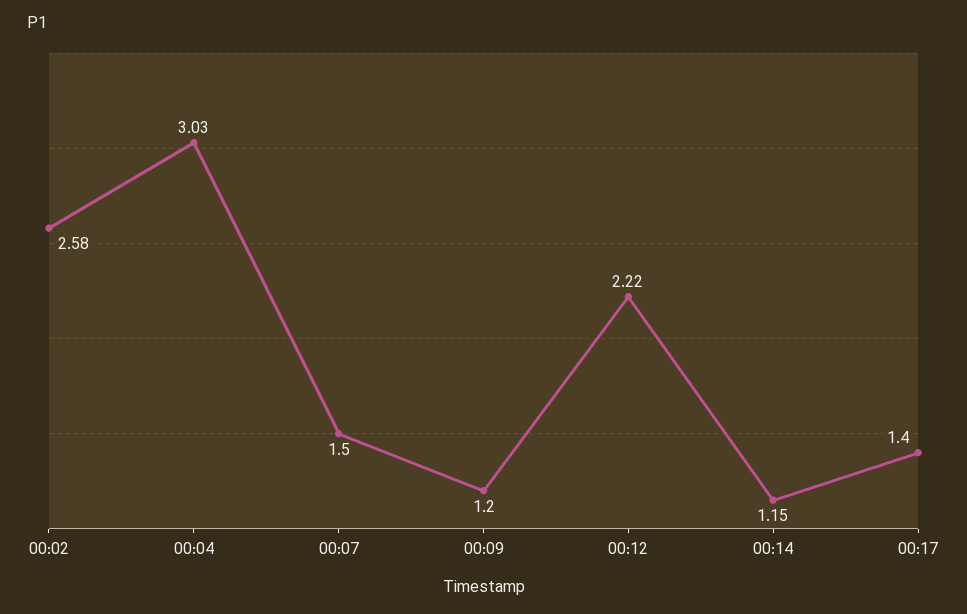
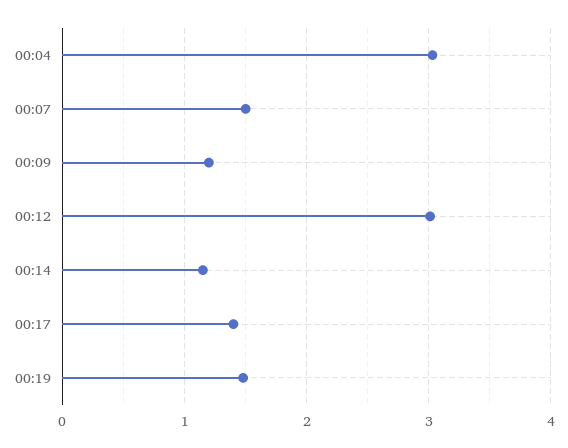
00:02: 2.58 -> none
00:12: 2.22 -> 3
00:19: none -> 1.5

